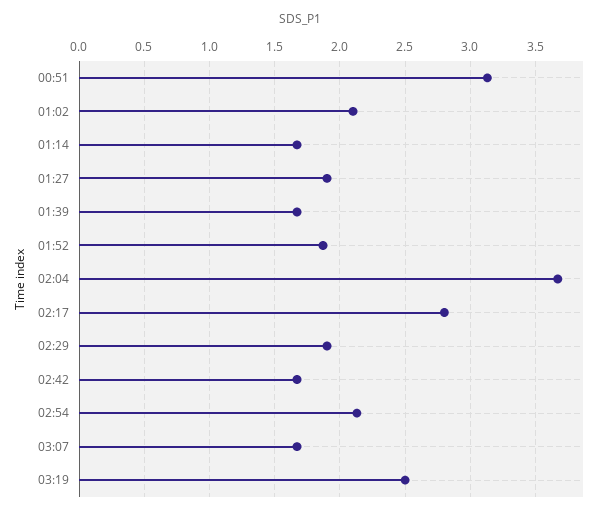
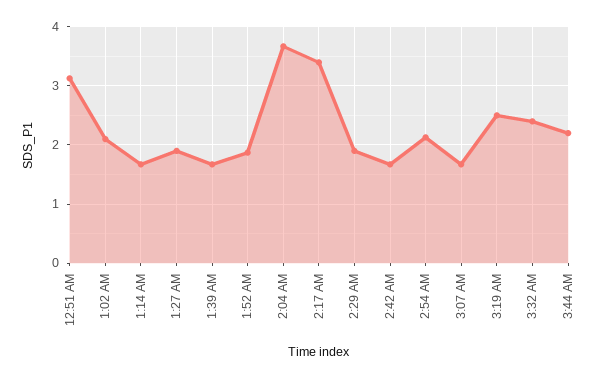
02:17: 2.8 -> 3.4
3:32 AM: none -> 2.4
3:44 AM: none -> 2.2

